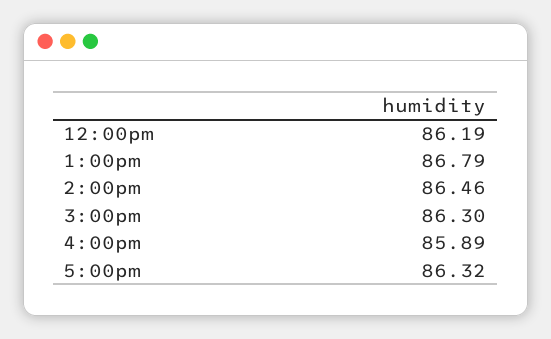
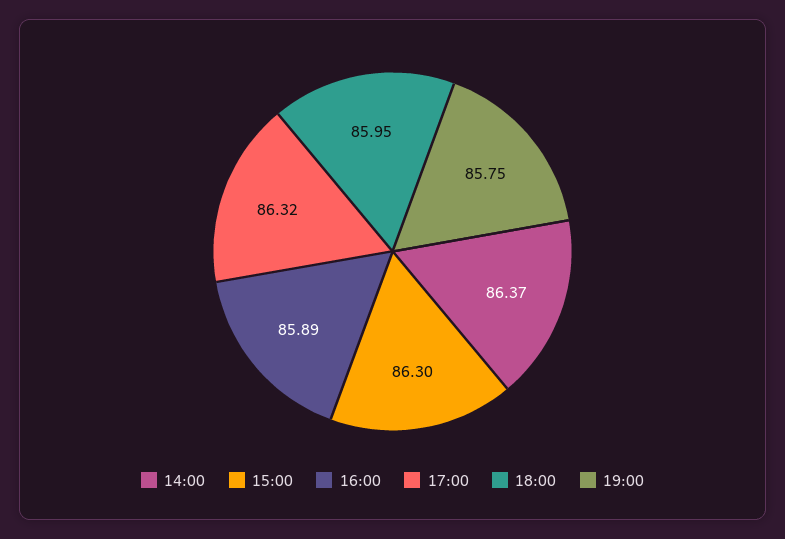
12:00pm: 86.19 -> none
1:00pm: 86.79 -> none
2:00pm: 86.46 -> 86.37
18:00: none -> 85.95
19:00: none -> 85.75

